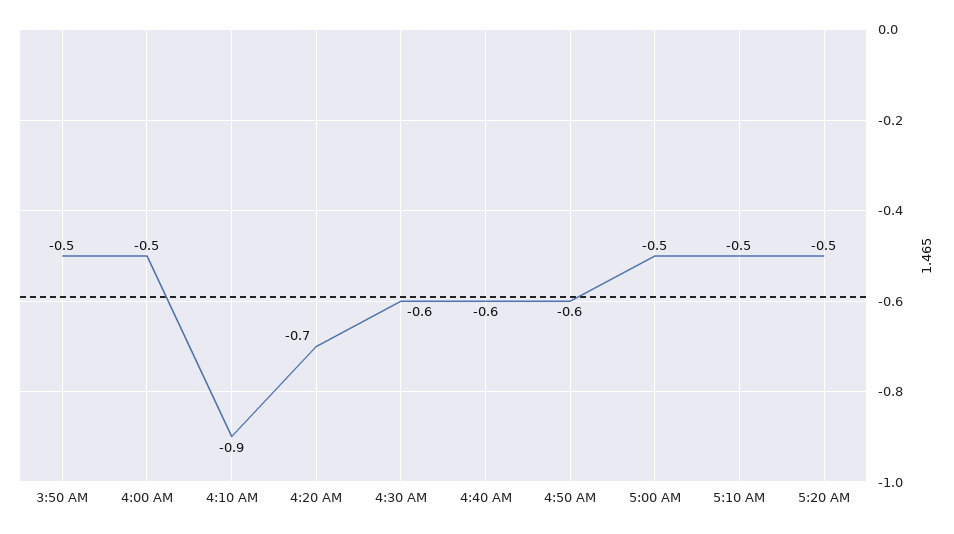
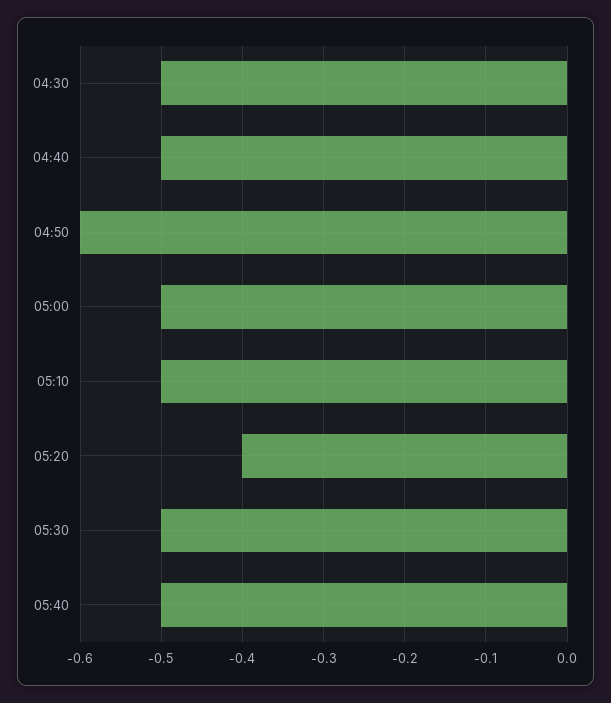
3:50 AM: -0.5 -> none
4:00 AM: -0.5 -> none
4:10 AM: -0.9 -> none
4:20 AM: -0.7 -> none
4:30 AM: -0.6 -> -0.5
4:40 AM: -0.6 -> -0.5
5:20 AM: -0.5 -> -0.4
05:30: none -> -0.5
05:40: none -> -0.5

